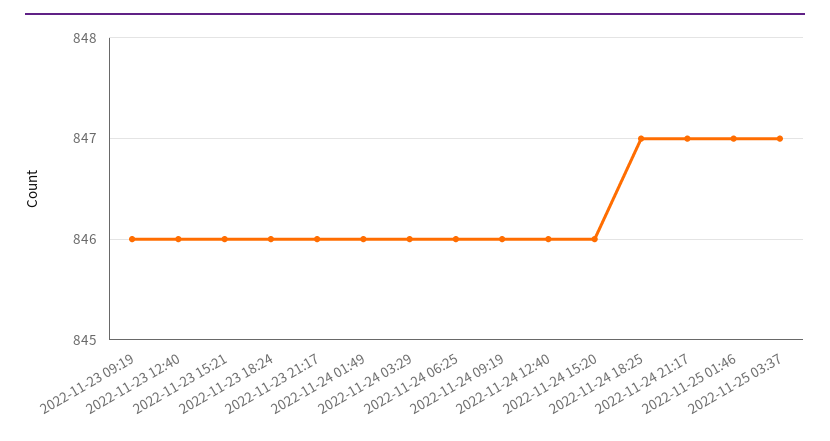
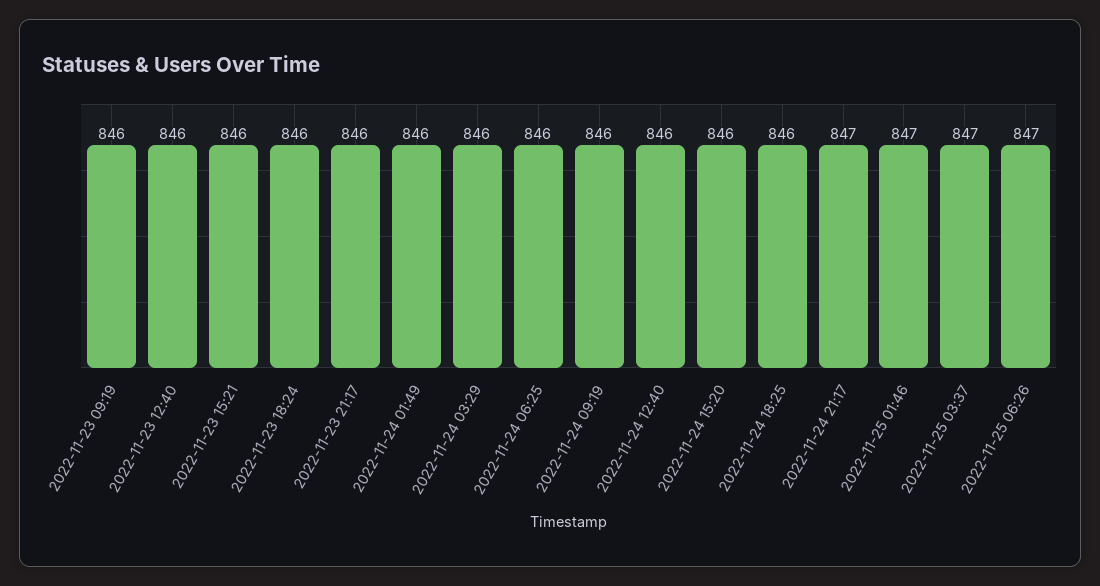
2022-11-24 18:25: 847 -> 846
2022-11-25 06:26: none -> 847

